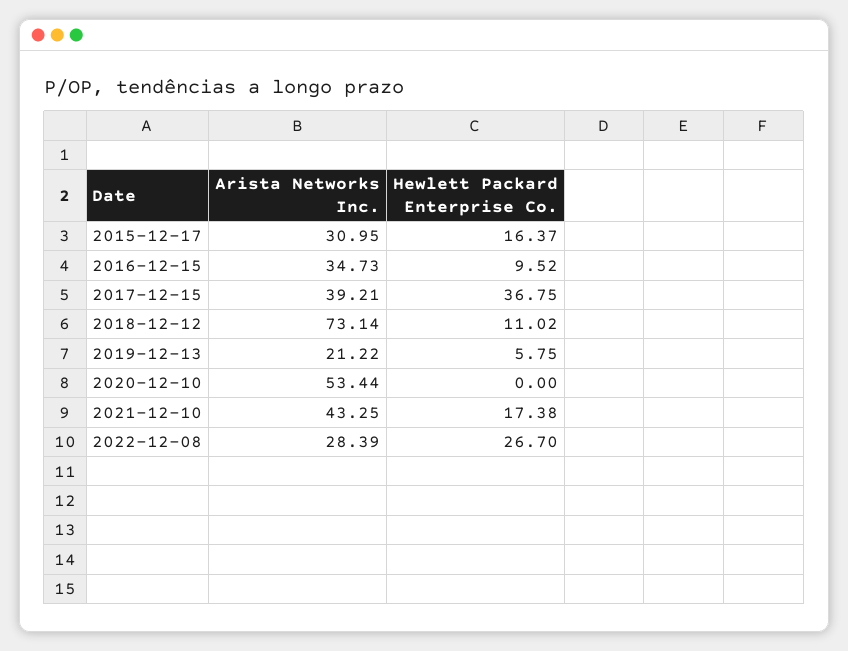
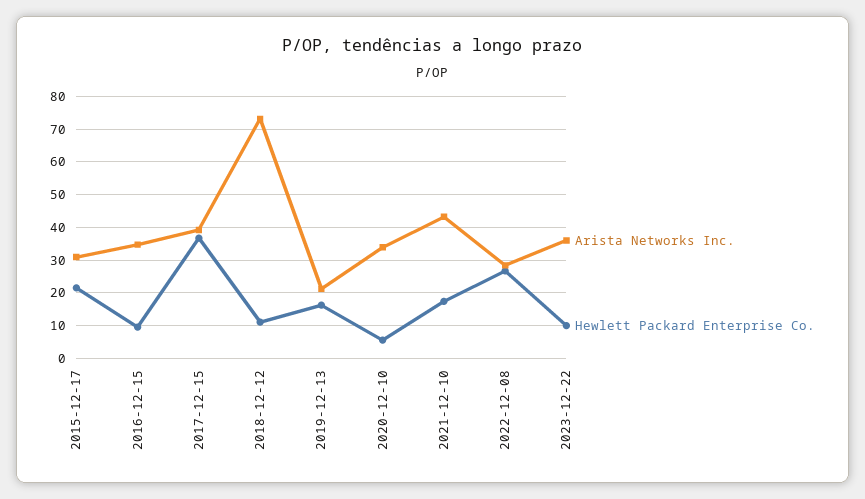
Hewlett Packard Enterprise Co., 2015-12-17: 16.37 -> 22
Hewlett Packard Enterprise Co., 2019-12-13: 5.75 -> 16
Arista Networks Inc., 2020-12-10: 53.44 -> 34
Hewlett Packard Enterprise Co., 2020-12-10: 0 -> 6
Arista Networks Inc., 2023-12-22: none -> 36
Hewlett Packard Enterprise Co., 2023-12-22: none -> 10

